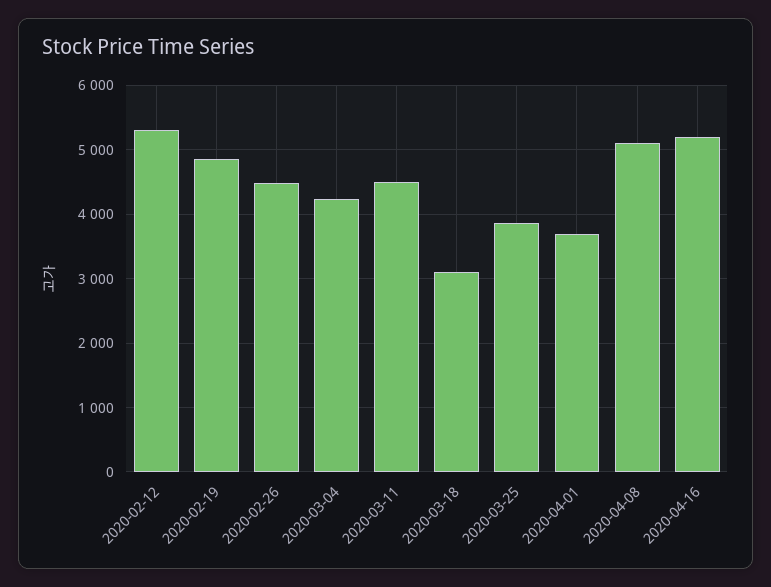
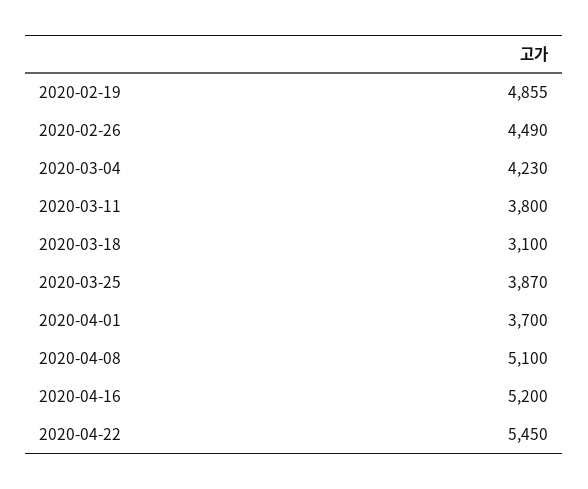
2020-02-12: 5300 -> none
2020-03-11: 4500 -> 3800
2020-04-22: none -> 5450

